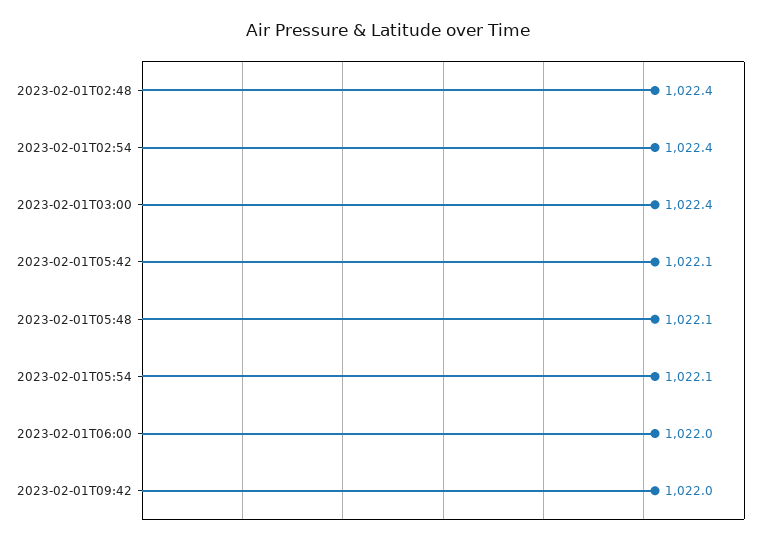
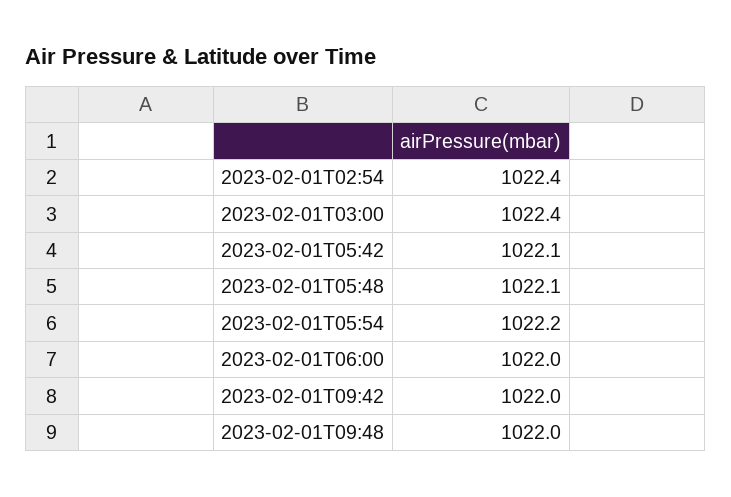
2023-02-01T02:48: 1022.4 -> none
2023-02-01T05:54: 1022.1 -> 1022.2
2023-02-01T09:48: none -> 1022

